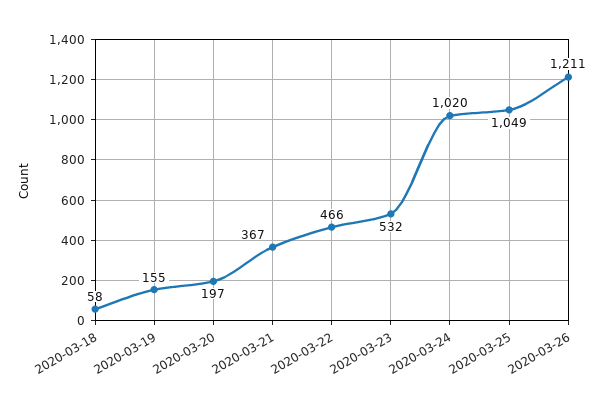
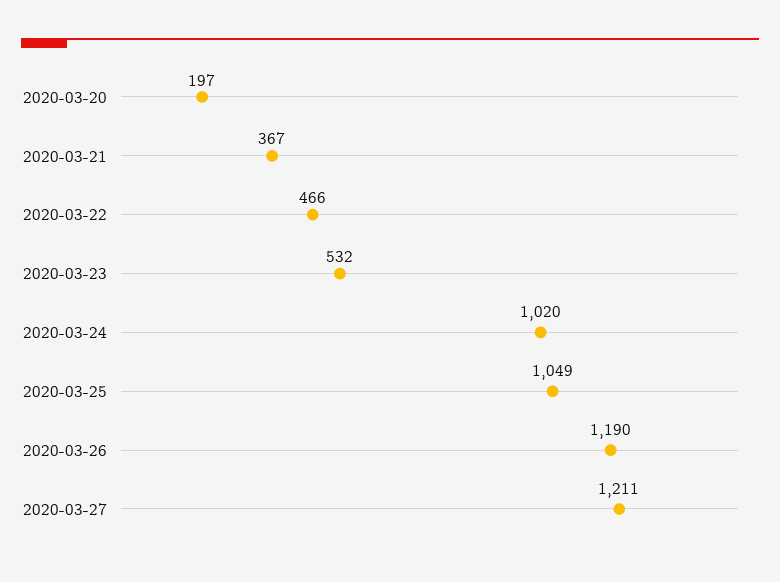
2020-03-18: 58 -> none
2020-03-19: 155 -> none
2020-03-26: 1211 -> 1190
2020-03-27: none -> 1211

